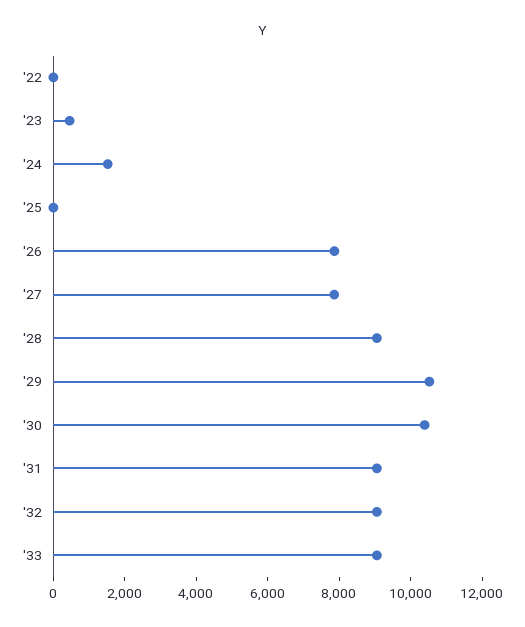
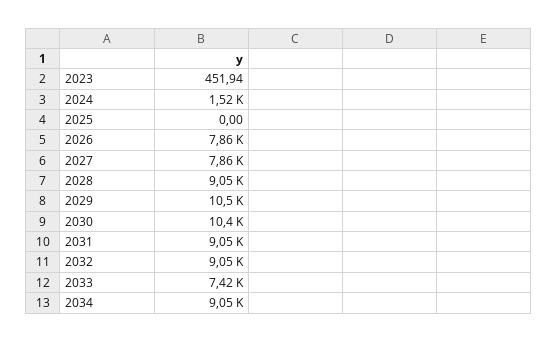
'22: 0 -> none
'33: 9000 -> 7420
2034: none -> 9050

